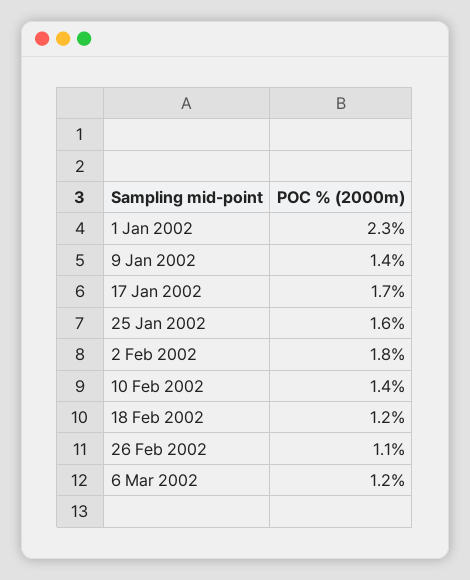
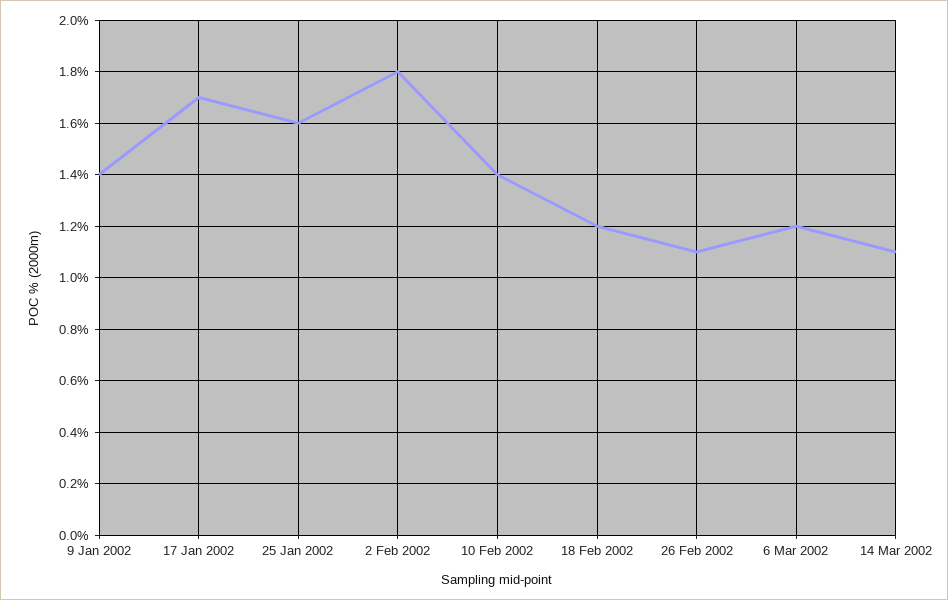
1 Jan 2002: 2.3 -> none
14 Mar 2002: none -> 1.1

